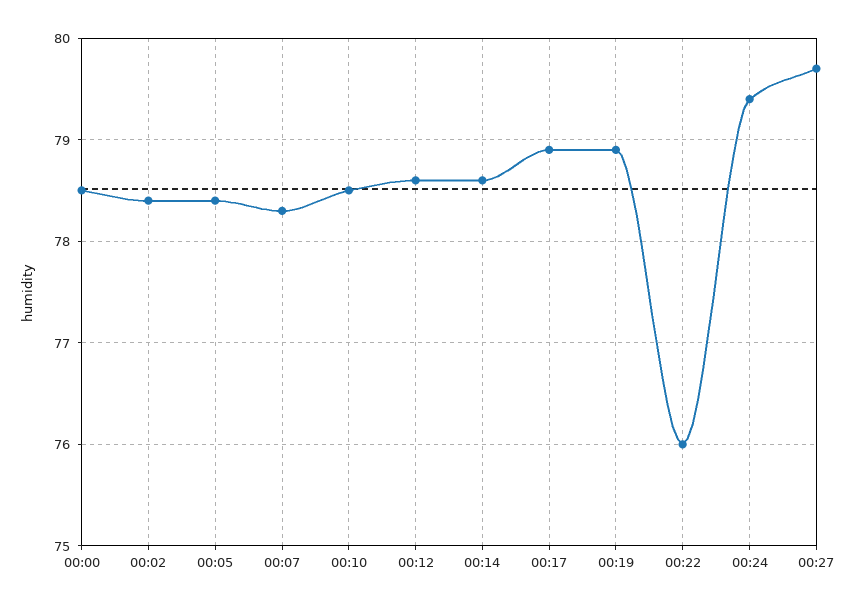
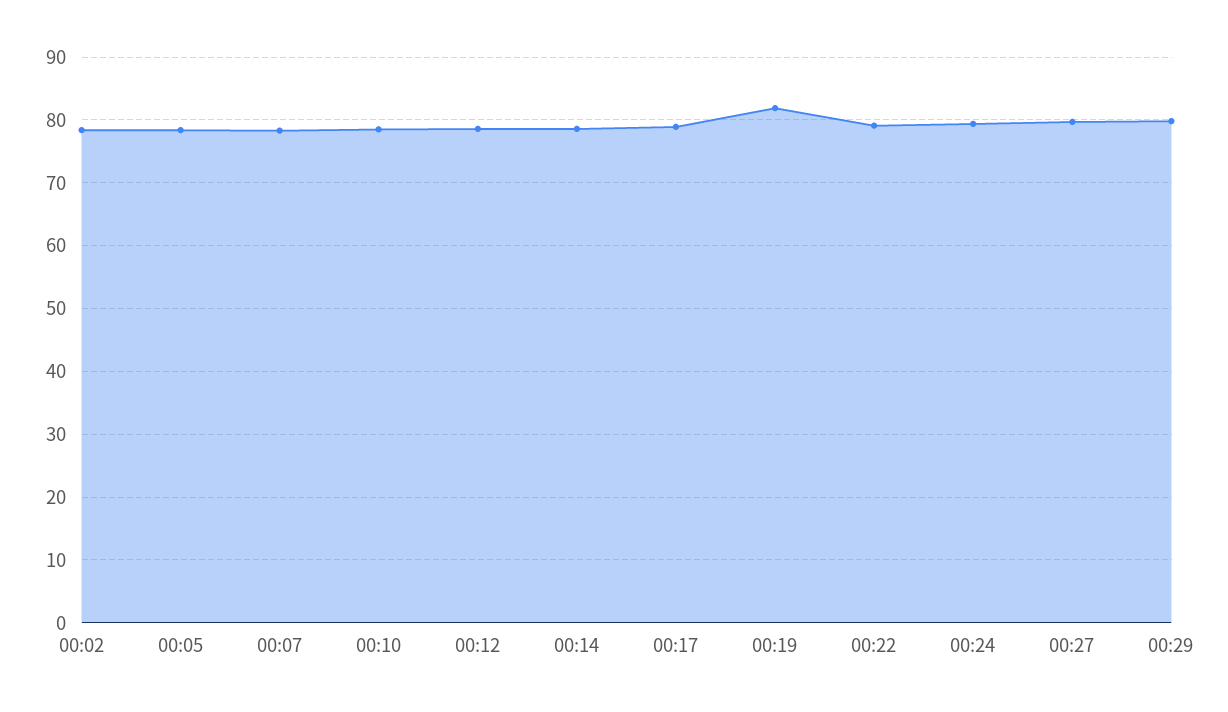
00:00: 78.5 -> none
00:19: 78.9 -> 82
00:22: 76 -> 79
00:29: none -> 80

